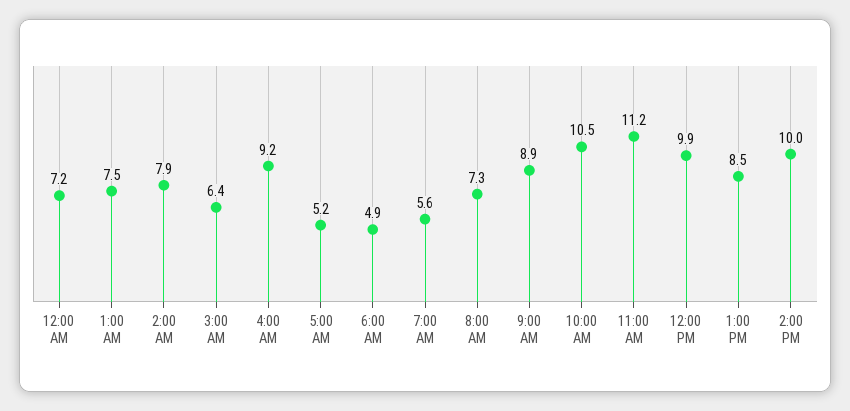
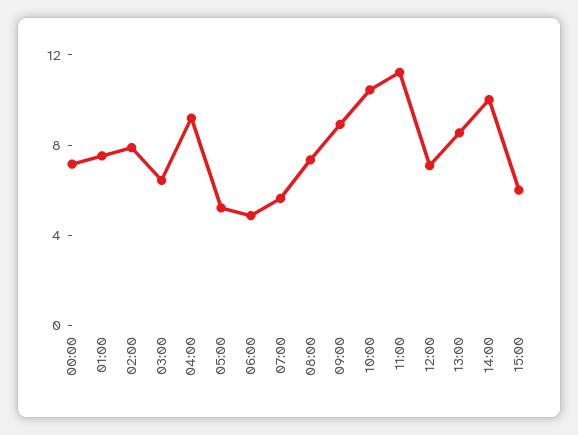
12:00 PM: 9.9 -> 7
15:00: none -> 6

